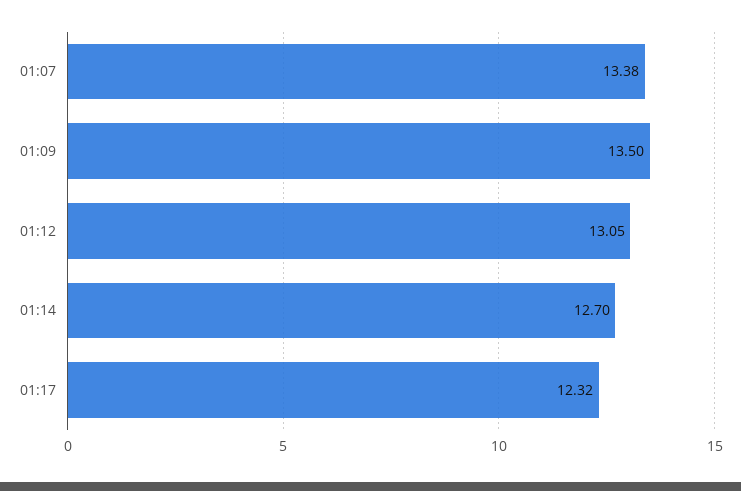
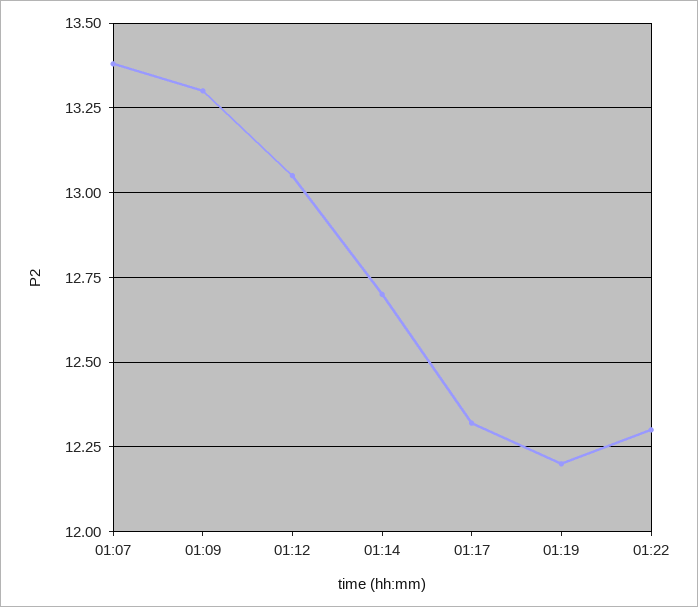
01:09: 13.5 -> 13.3
01:19: none -> 12.2
01:22: none -> 12.3

